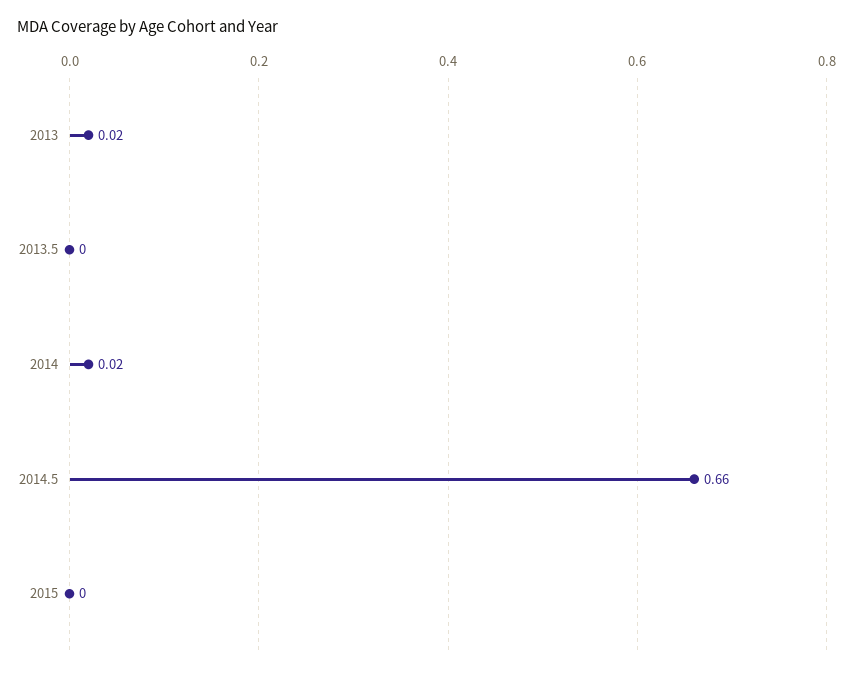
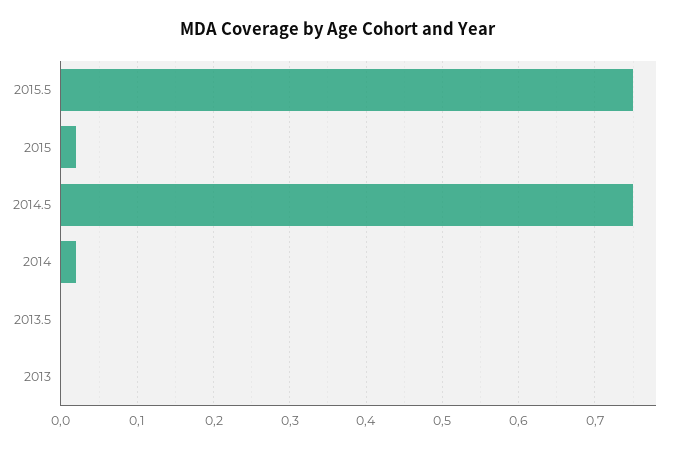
2013: 0.02 -> 0
2014.5: 0.66 -> 0.75
2015: 0 -> 0.02
2015.5: none -> 0.75

